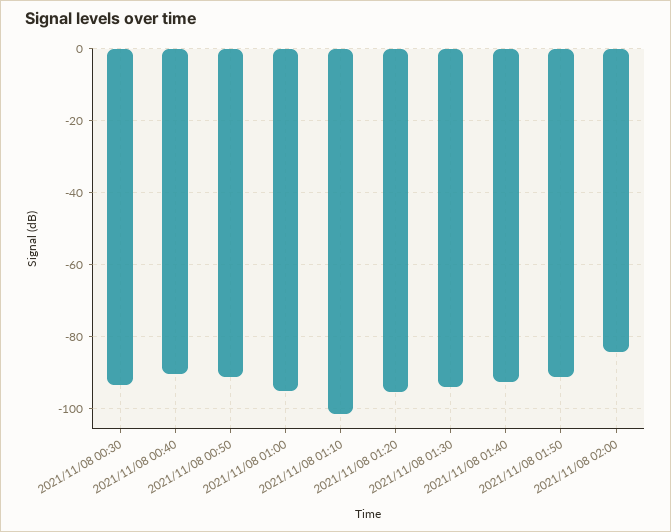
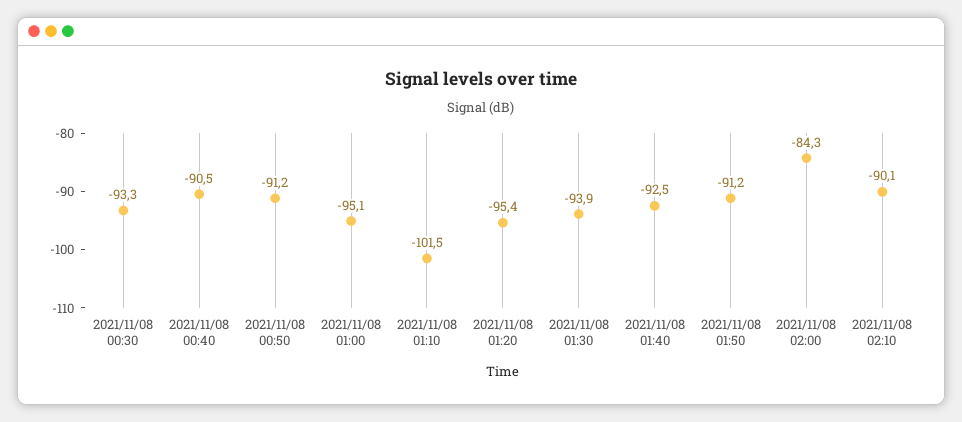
2021/11/08 02:10: none -> -90.1

